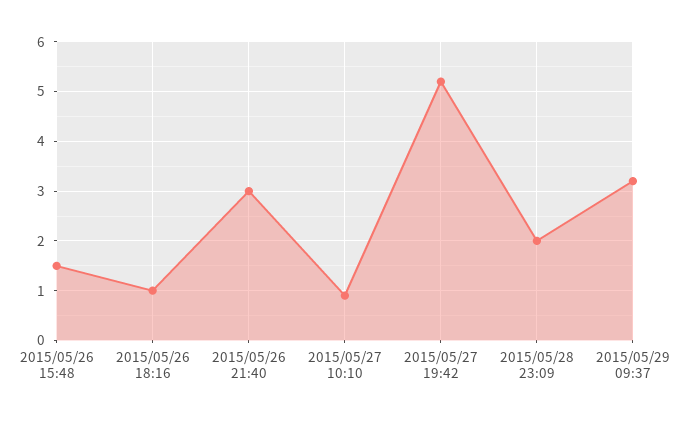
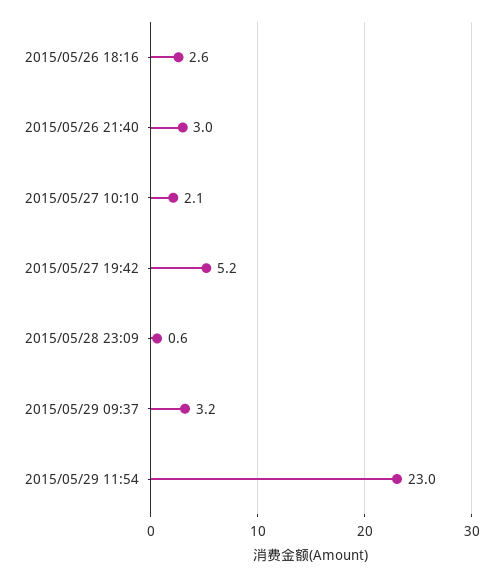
2015/05/26 15:48: 1.5 -> none
2015/05/26 18:16: 1 -> 2.6
2015/05/27 10:10: 1 -> 2.1
2015/05/28 23:09: 2 -> 0.6
2015/05/29 11:54: none -> 23

